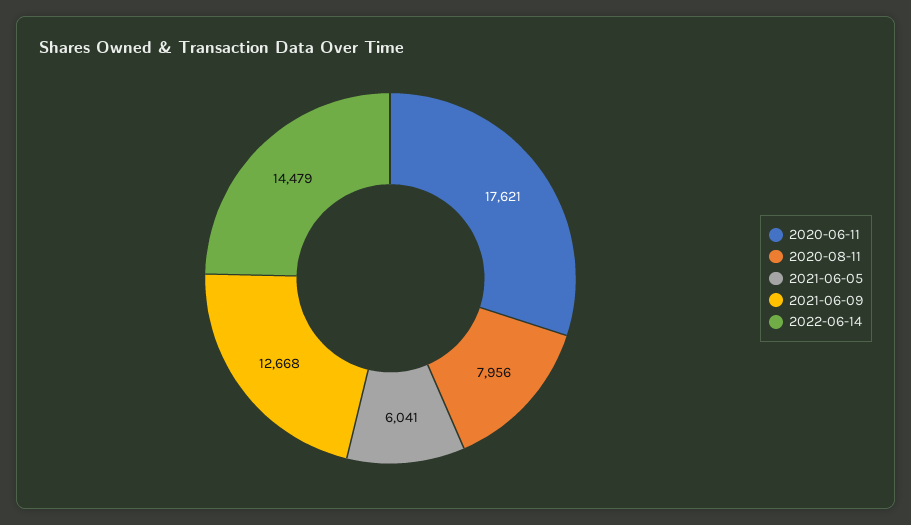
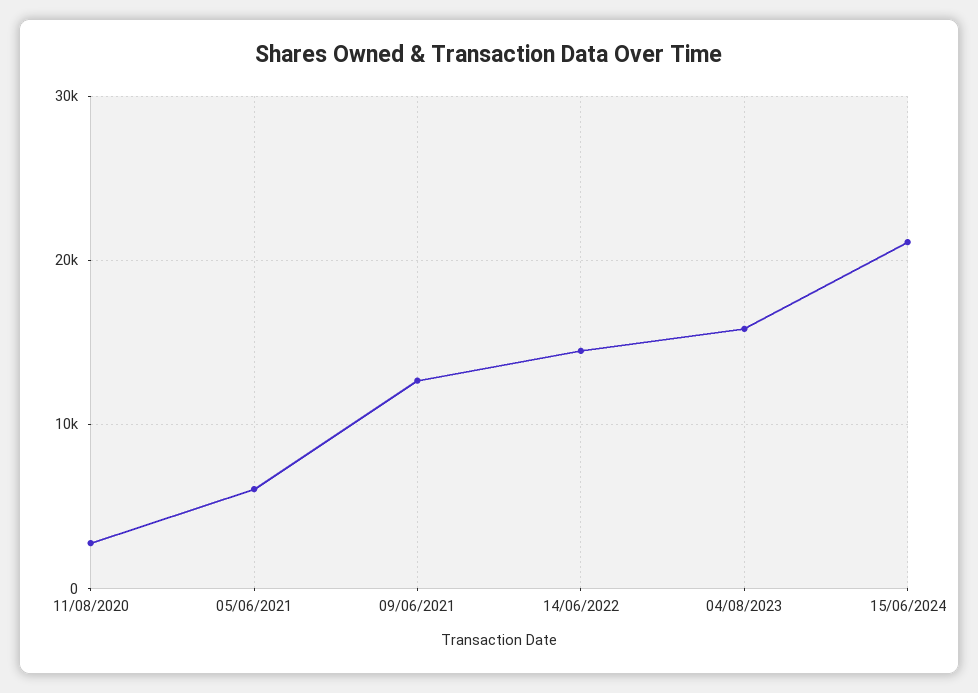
2020-06-11: 17621 -> none
2020-08-11: 7956 -> 3000
04/08/2023: none -> 16000
15/06/2024: none -> 21000

